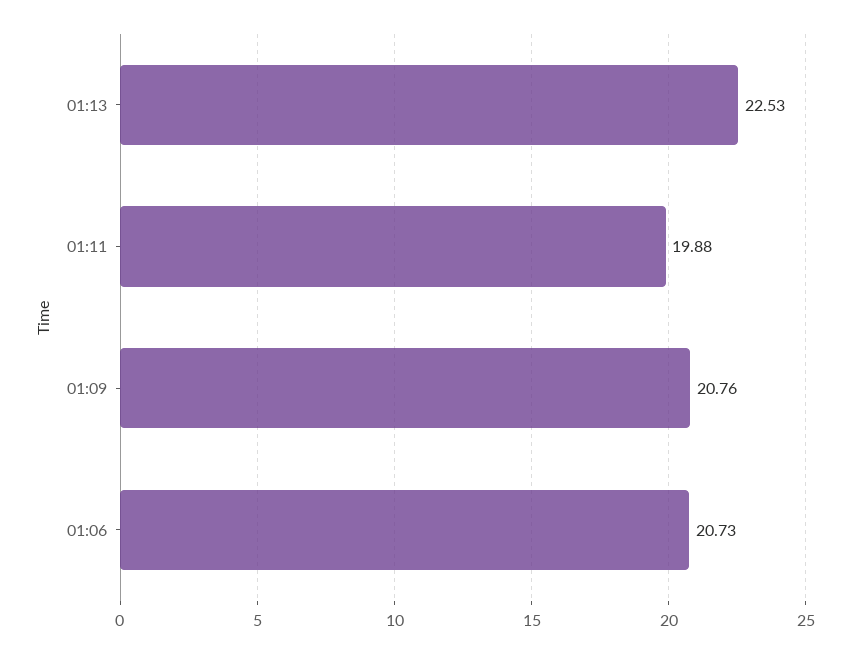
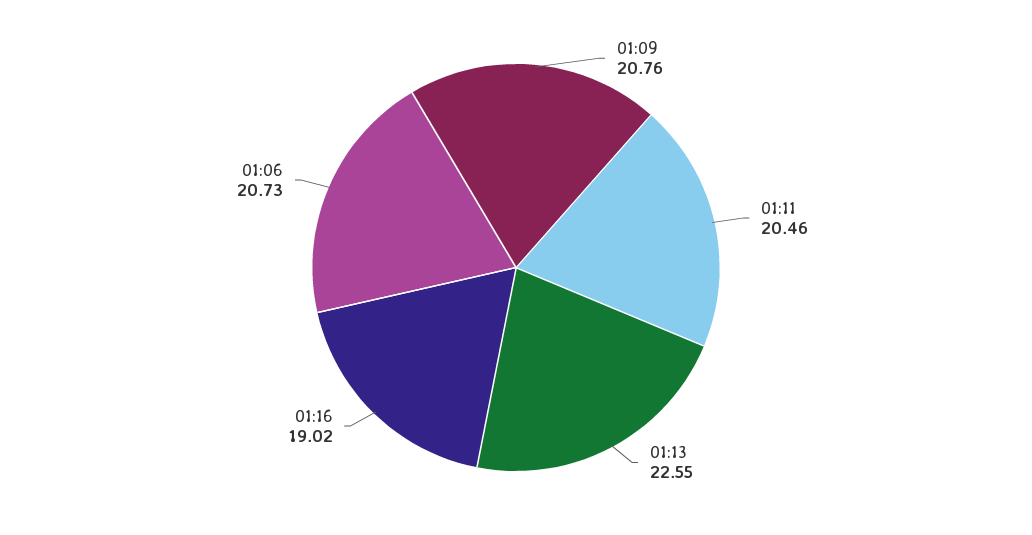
01:13: 22.53 -> 22.55
01:11: 19.88 -> 20.46
01:16: none -> 19.02

